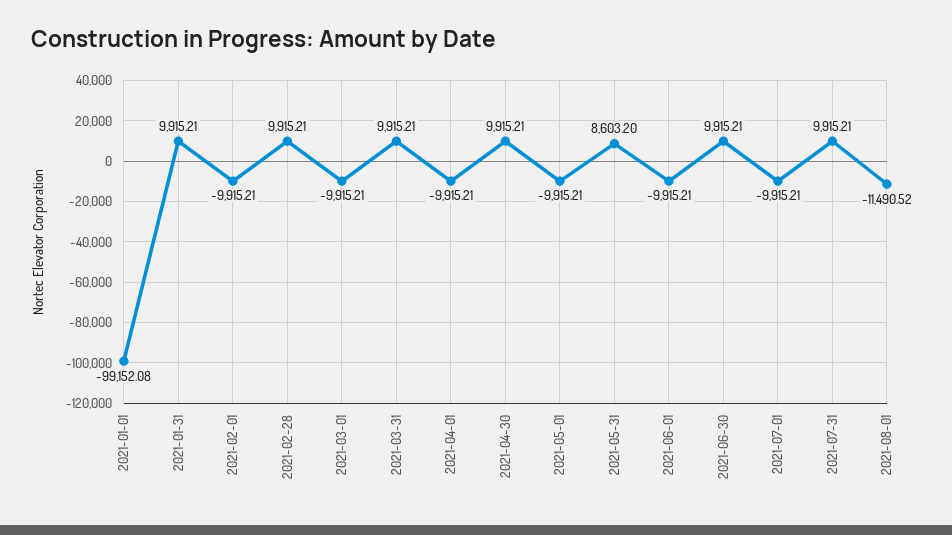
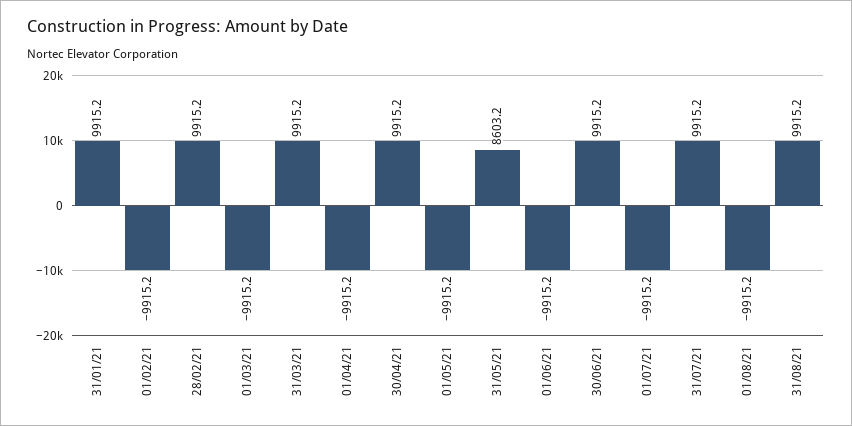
2021-01-01: -99152.08 -> none
2021-08-01: -11490.52 -> -9915.2
31/08/21: none -> 9915.2

